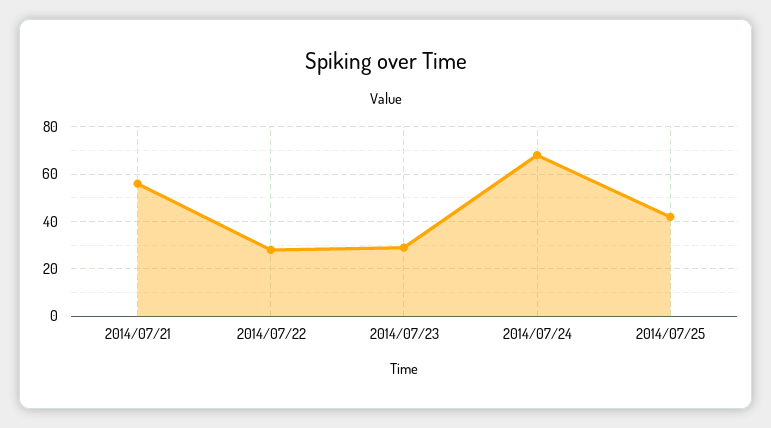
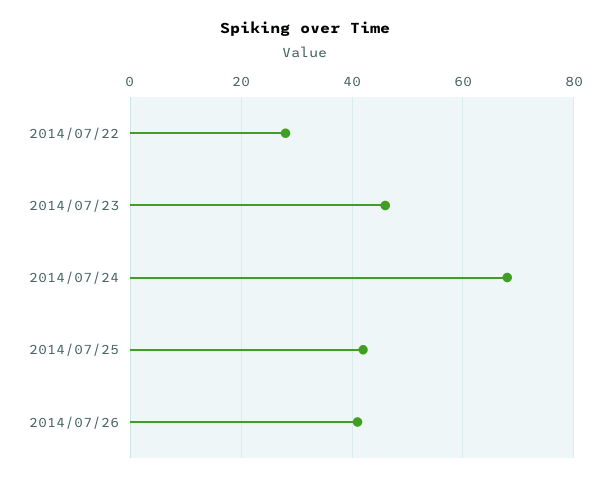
2014/07/21: 55 -> none
2014/07/23: 30 -> 45
2014/07/26: none -> 40

